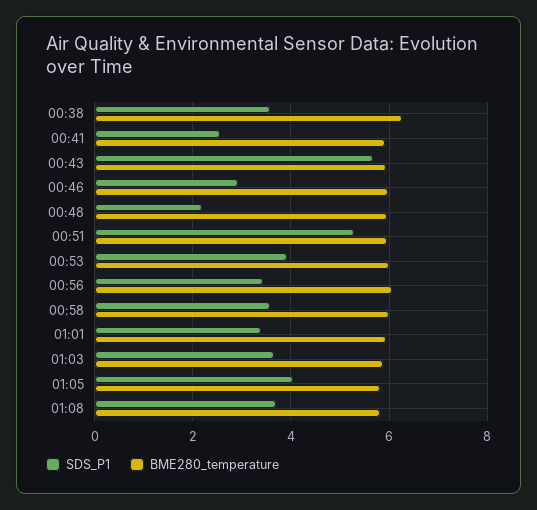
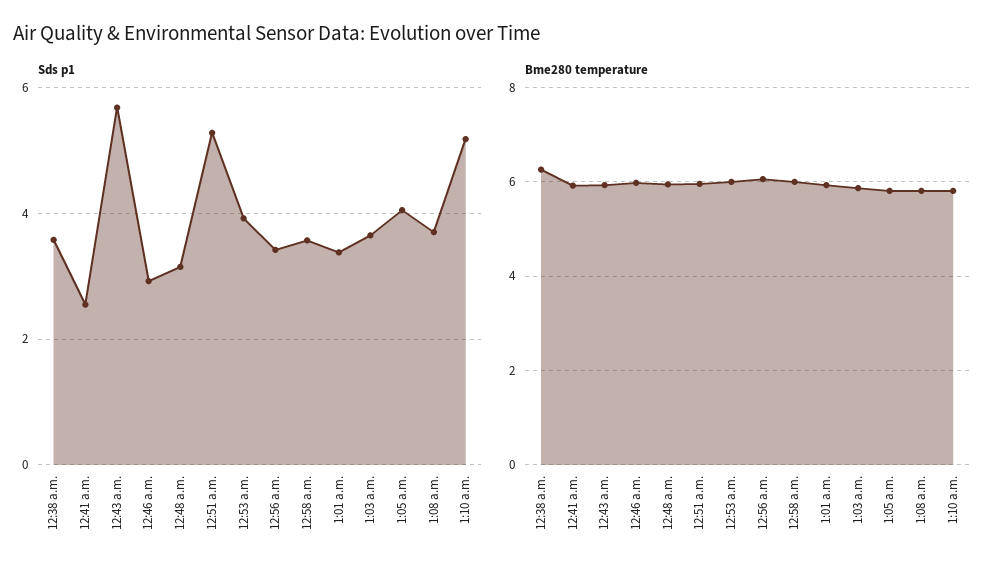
SDS_P1, 00:48: 2.2 -> 3.2
SDS_P1, 1:10 a.m.: none -> 5.2
BME280_temperature, 1:10 a.m.: none -> 5.8

